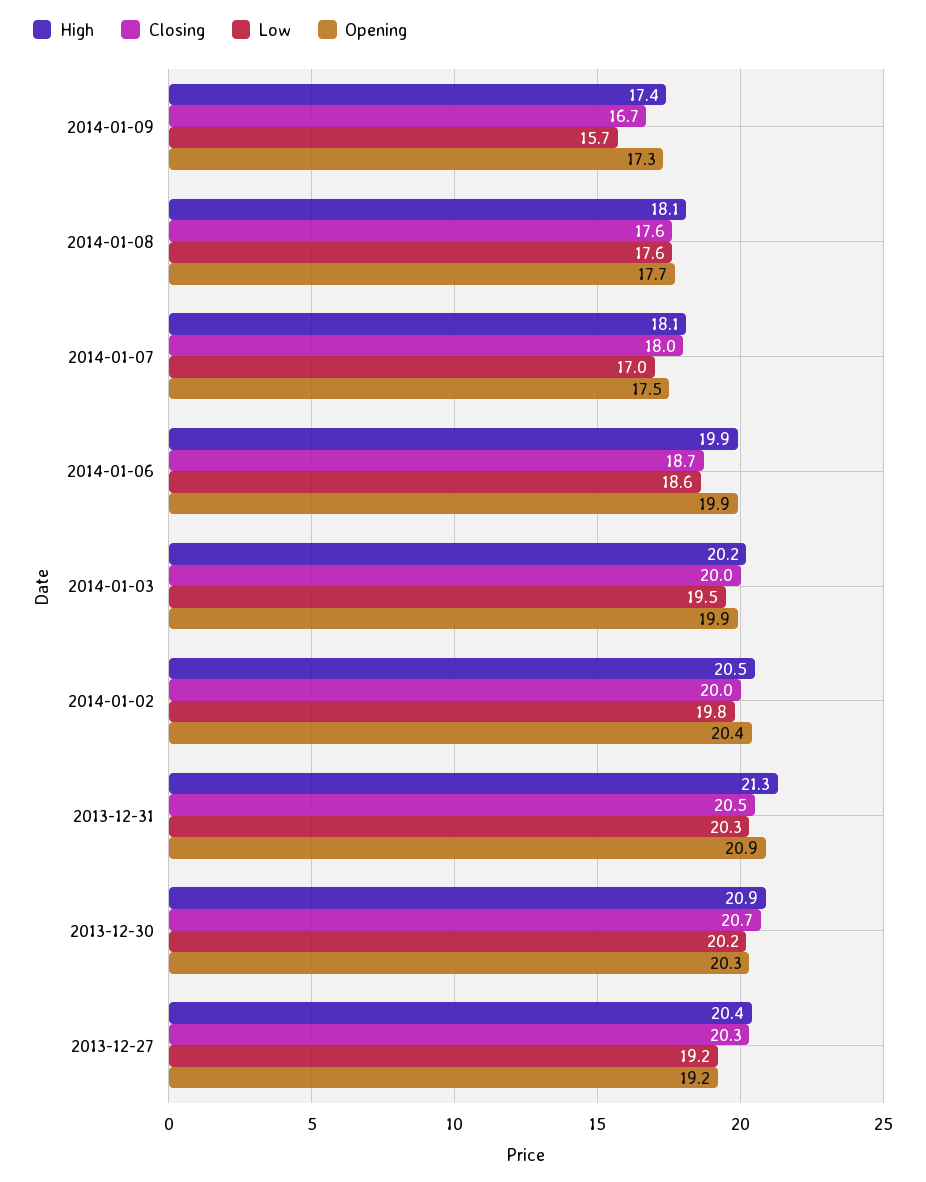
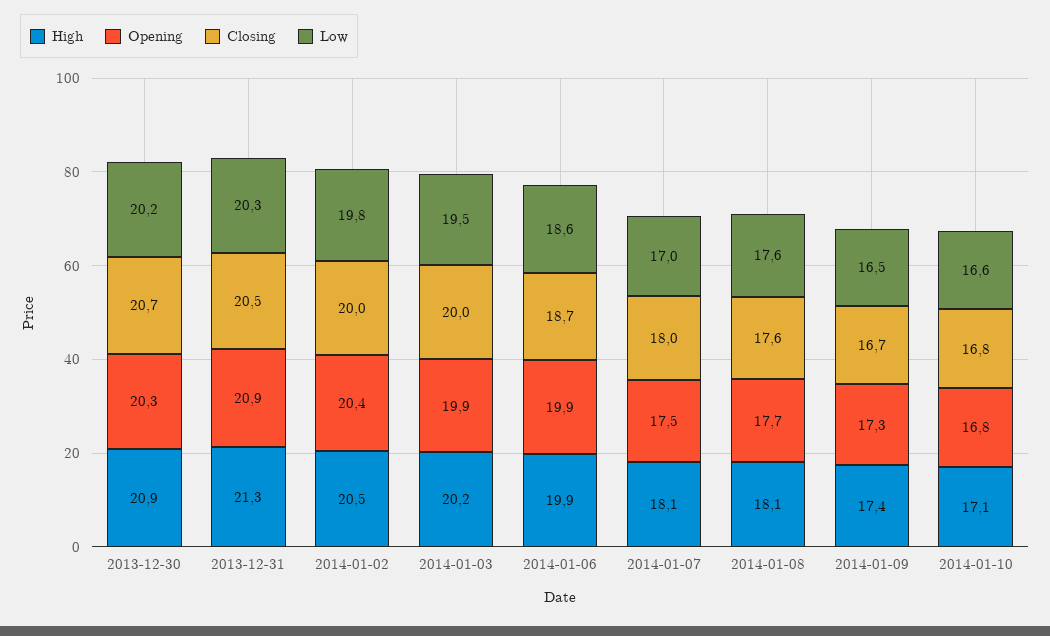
Low, 2014-01-09: 15.7 -> 16.5
High, 2013-12-27: 20.4 -> none
Closing, 2013-12-27: 20.3 -> none
Low, 2013-12-27: 19.2 -> none
Opening, 2013-12-27: 19.2 -> none
High, 2014-01-10: none -> 17.1
Opening, 2014-01-10: none -> 16.8
Closing, 2014-01-10: none -> 16.8
Low, 2014-01-10: none -> 16.6

